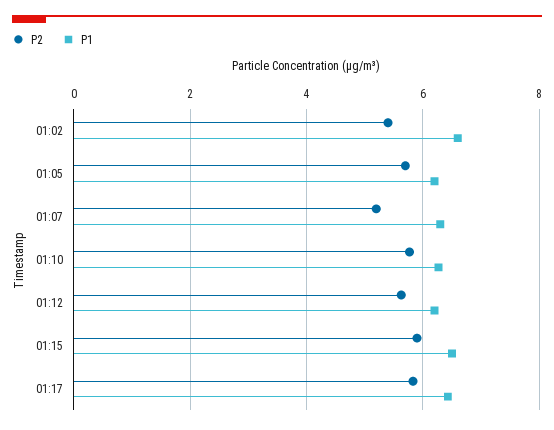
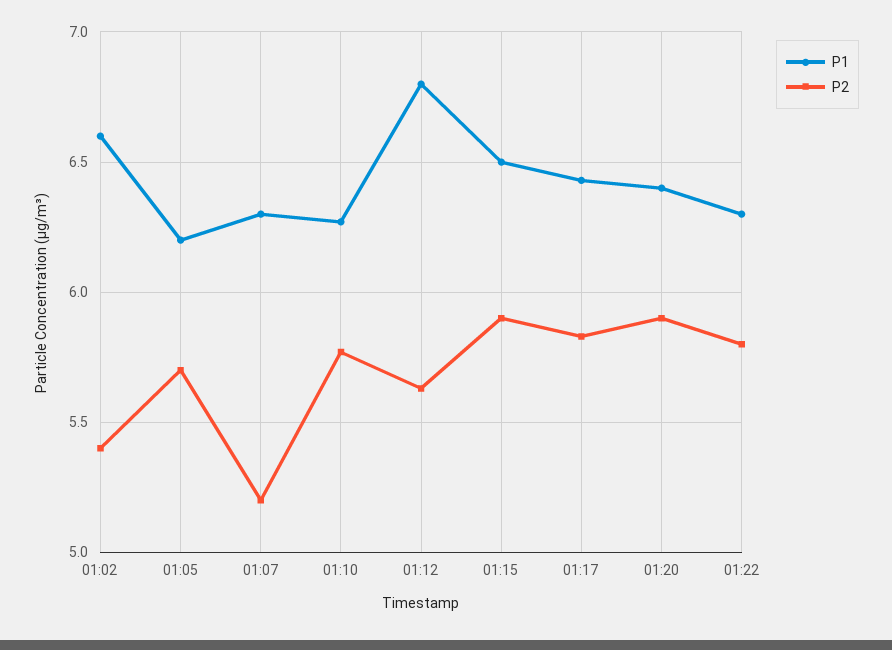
P1, 01:12: 6.2 -> 6.8
P1, 01:20: none -> 6.4
P2, 01:20: none -> 5.9
P1, 01:22: none -> 6.3
P2, 01:22: none -> 5.8

